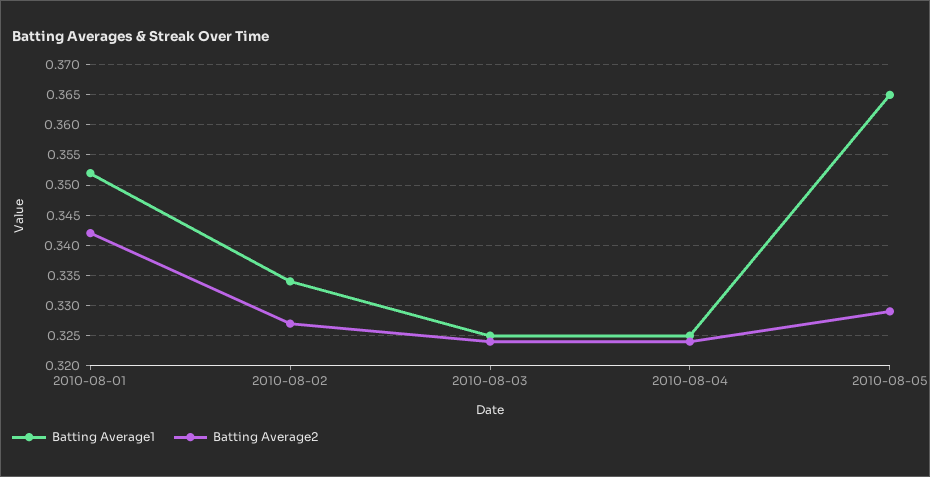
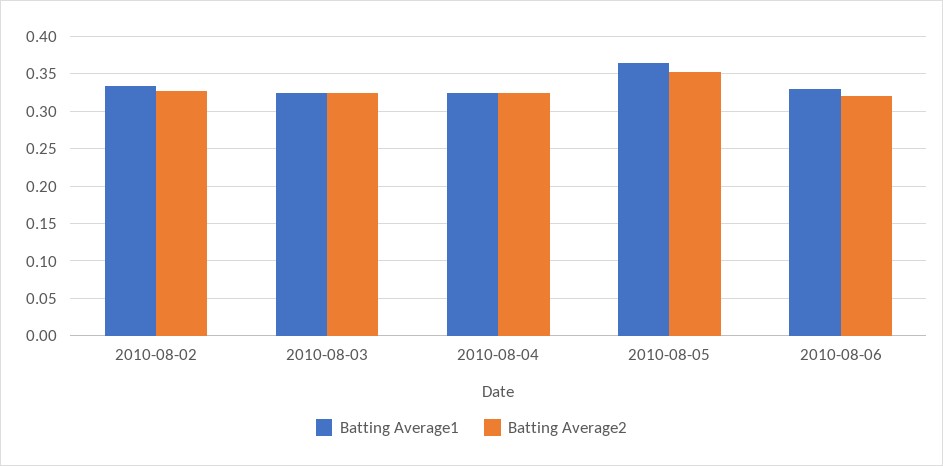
Batting Average1, 2010-08-01: 0.352 -> none
Batting Average2, 2010-08-01: 0.342 -> none
Batting Average2, 2010-08-05: 0.329 -> 0.35
Batting Average1, 2010-08-06: none -> 0.33
Batting Average2, 2010-08-06: none -> 0.32

